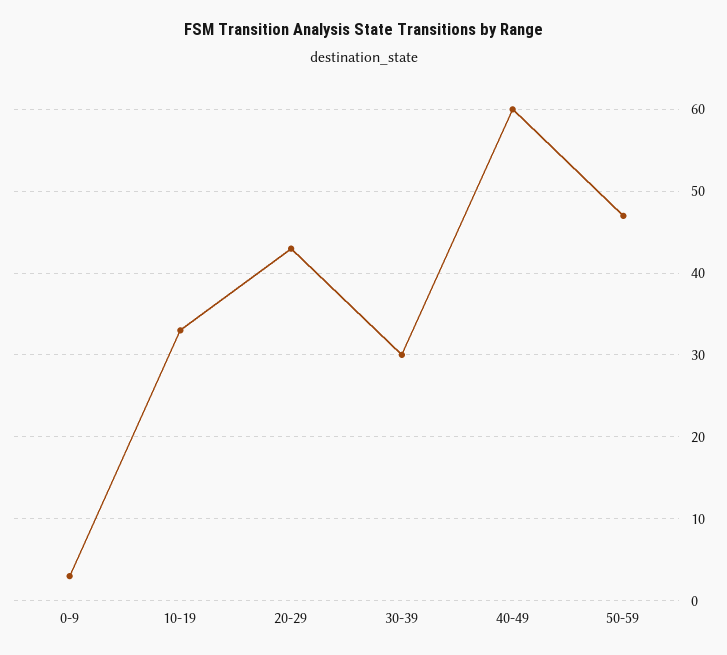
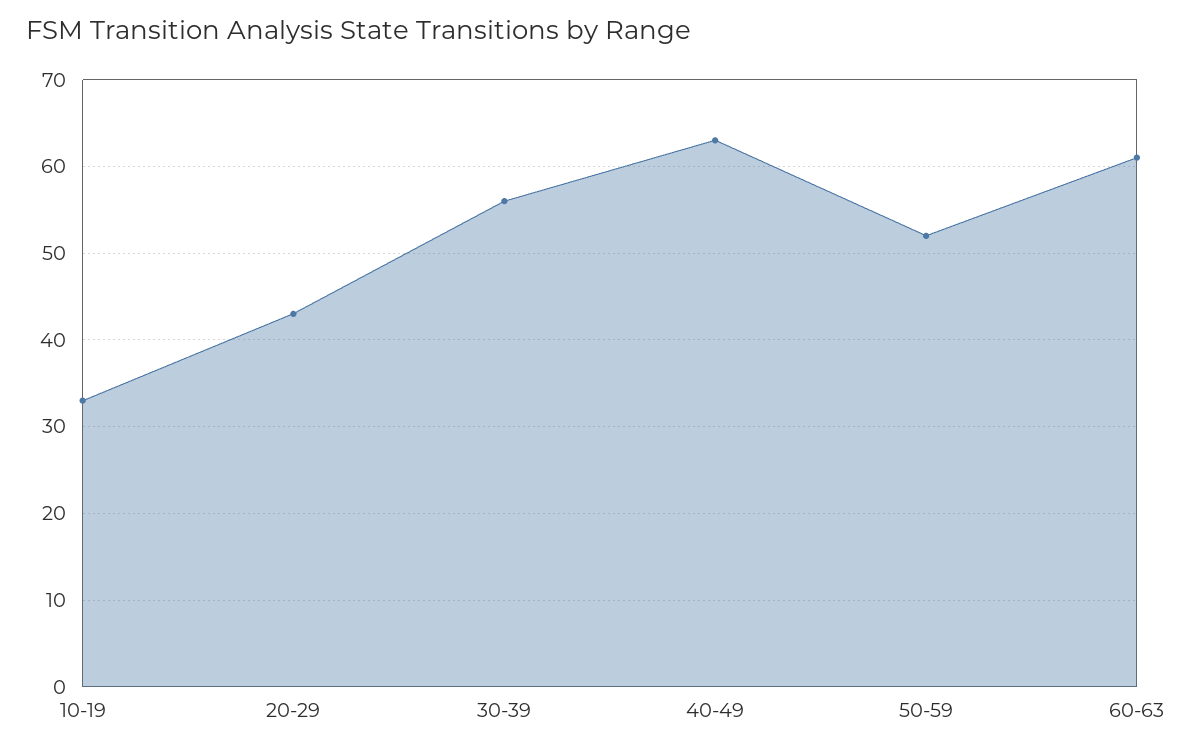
0-9: 3 -> none
30-39: 30 -> 56
40-49: 60 -> 63
50-59: 47 -> 52
60-63: none -> 61

